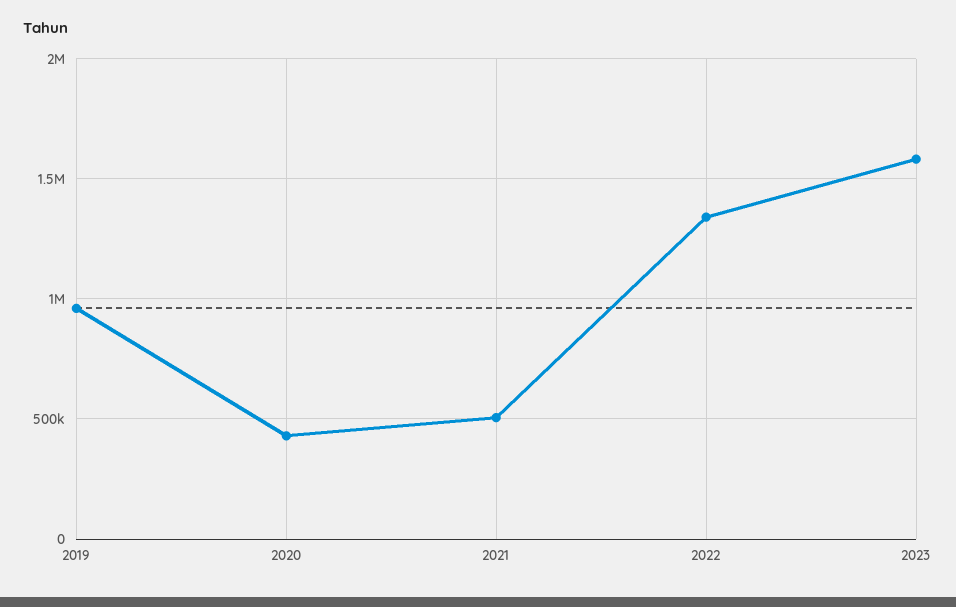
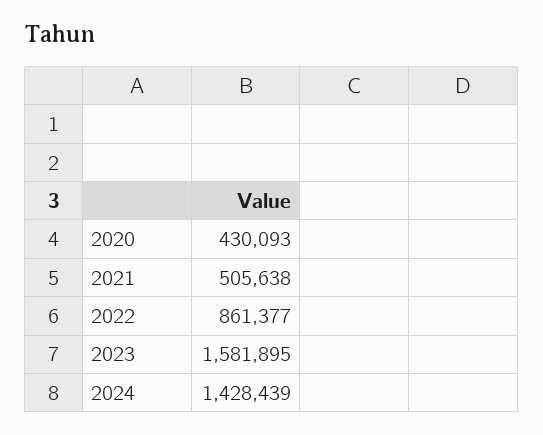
2019: 950000 -> none
2022: 1350000 -> 861377
2024: none -> 1428439

